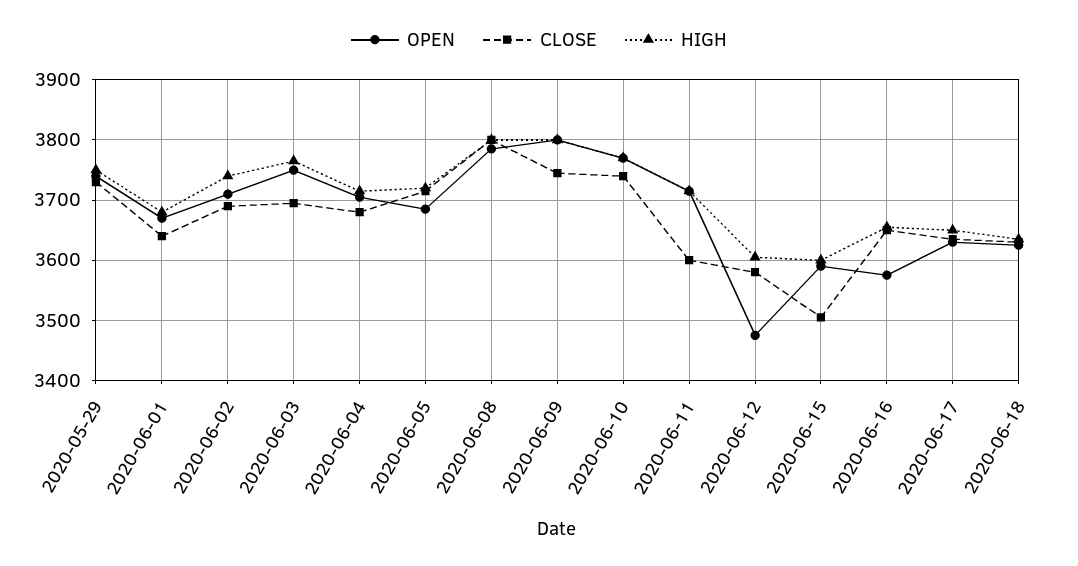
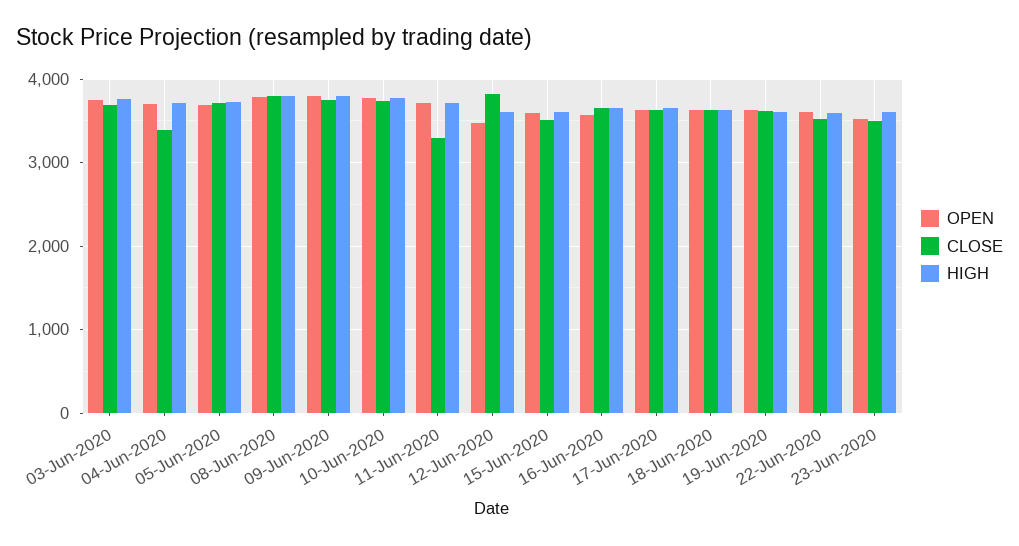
OPEN, 2020-05-29: 3740 -> none
CLOSE, 2020-05-29: 3730 -> none
HIGH, 2020-05-29: 3750 -> none
OPEN, 2020-06-01: 3670 -> none
CLOSE, 2020-06-01: 3640 -> none
HIGH, 2020-06-01: 3680 -> none
OPEN, 2020-06-02: 3710 -> none
CLOSE, 2020-06-02: 3690 -> none
HIGH, 2020-06-02: 3740 -> none
CLOSE, 2020-06-04: 3680 -> 3400
CLOSE, 2020-06-11: 3600 -> 3300
CLOSE, 2020-06-12: 3580 -> 3800
OPEN, 19-Jun-2020: none -> 3600
CLOSE, 19-Jun-2020: none -> 3600
HIGH, 19-Jun-2020: none -> 3600
OPEN, 22-Jun-2020: none -> 3600
CLOSE, 22-Jun-2020: none -> 3500
HIGH, 22-Jun-2020: none -> 3600
OPEN, 23-Jun-2020: none -> 3500
CLOSE, 23-Jun-2020: none -> 3500
HIGH, 23-Jun-2020: none -> 3600

